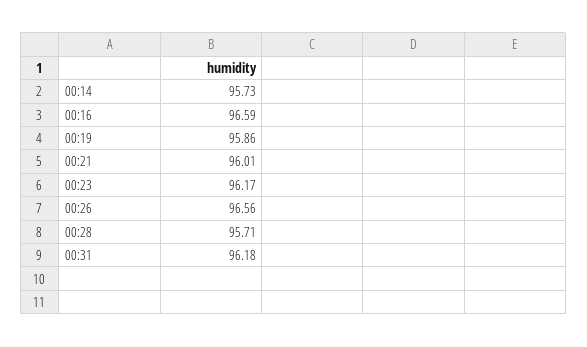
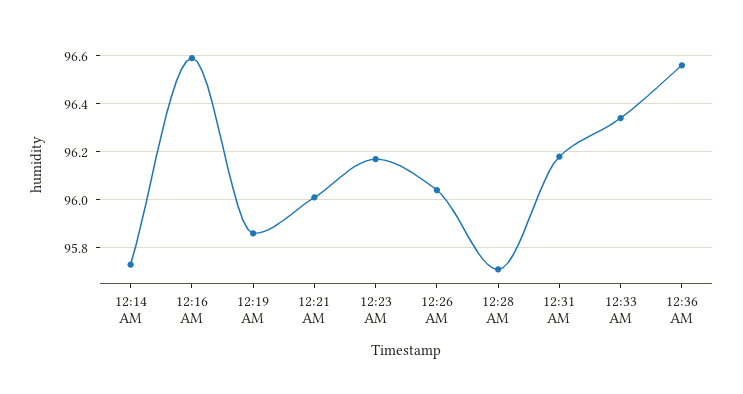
00:26: 96.56 -> 96.05
12:33 AM: none -> 96.35
12:36 AM: none -> 96.55

